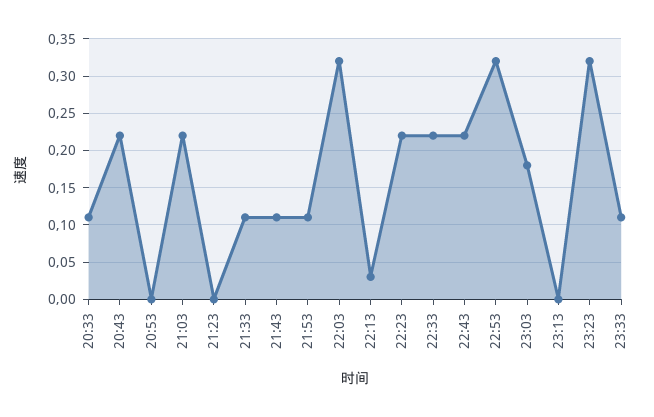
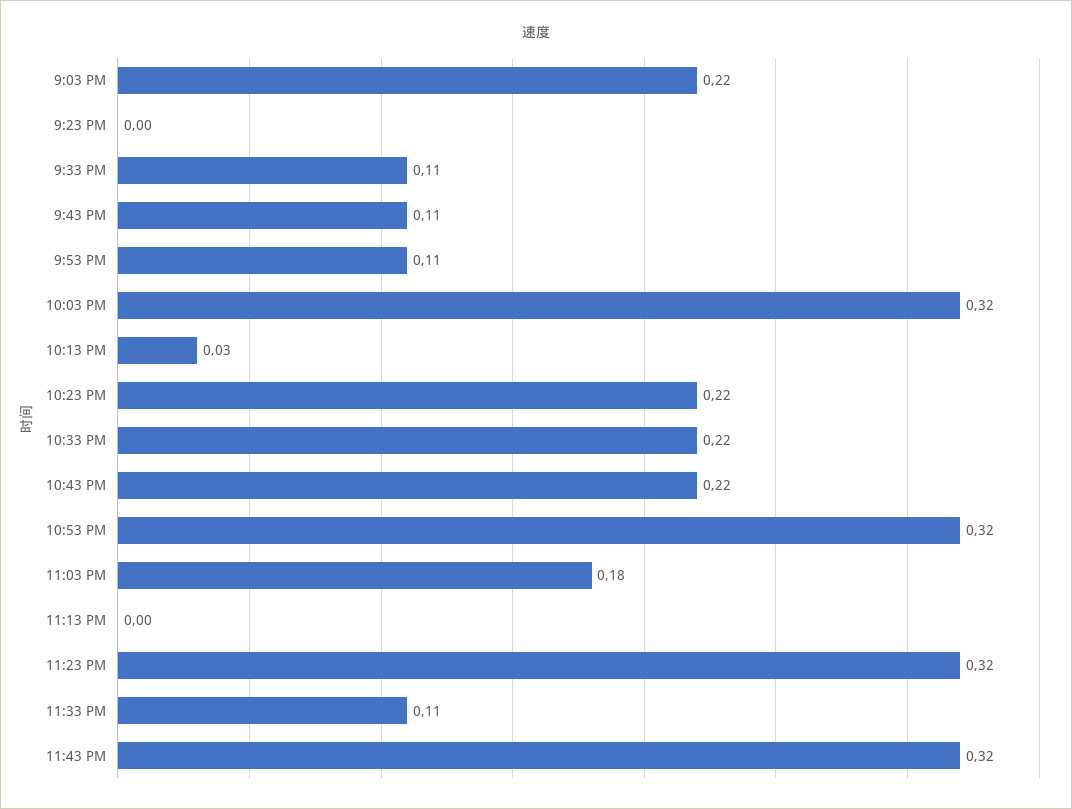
20:33: 0.11 -> none
20:43: 0.22 -> none
20:53: 0 -> none
11:43 PM: none -> 0.32

